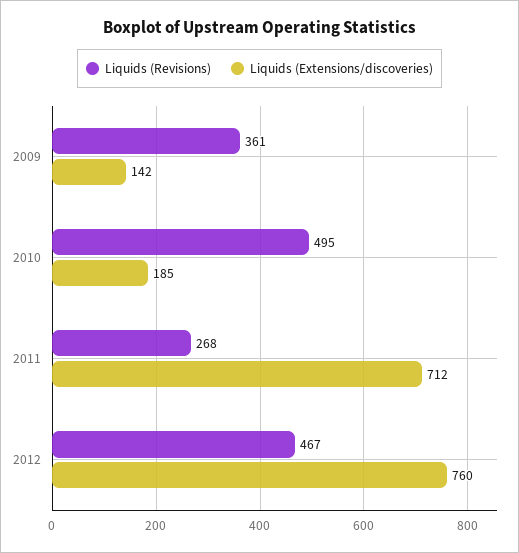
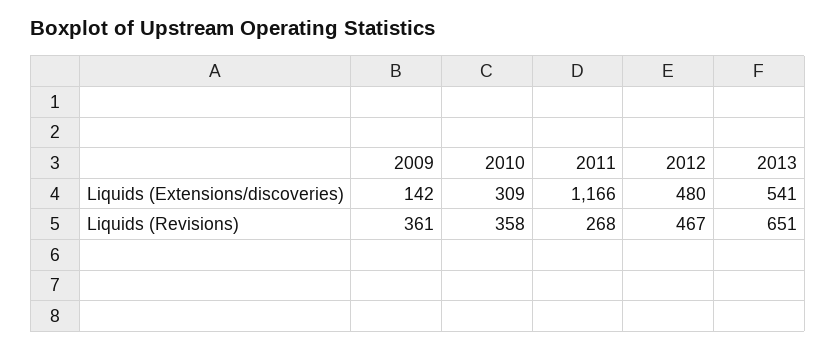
Liquids (Revisions), 2010: 495 -> 358
Liquids (Extensions/discoveries), 2010: 185 -> 309
Liquids (Extensions/discoveries), 2011: 712 -> 1166
Liquids (Extensions/discoveries), 2012: 760 -> 480
Liquids (Extensions/discoveries), 2013: none -> 541
Liquids (Revisions), 2013: none -> 651

